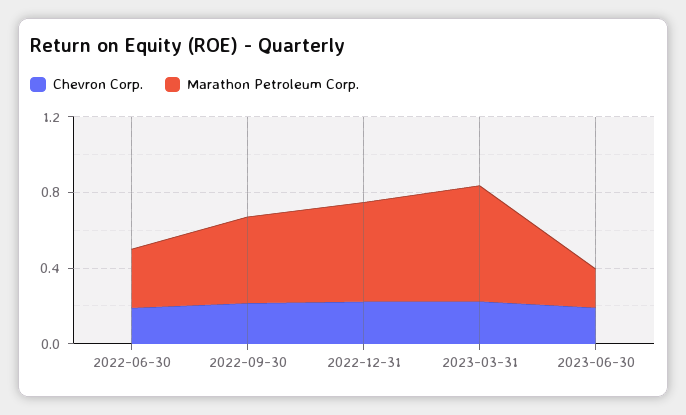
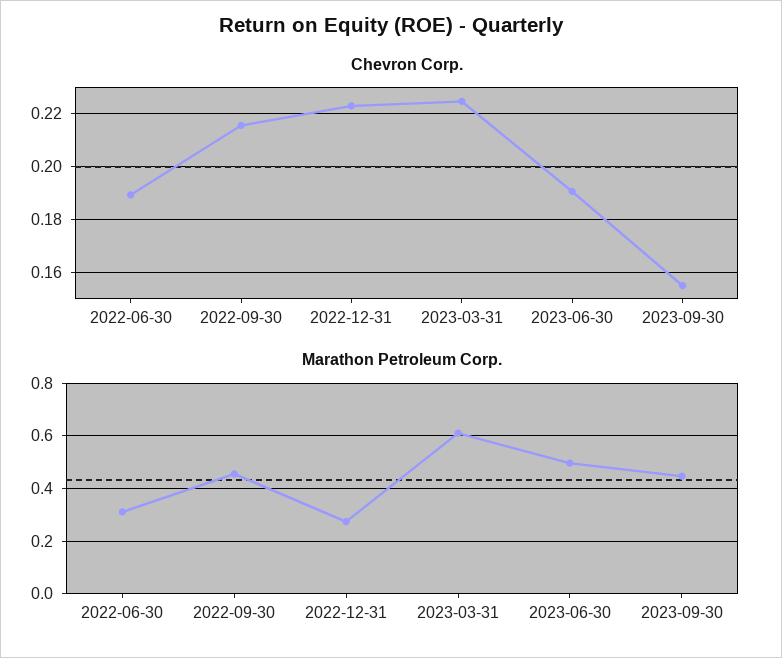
Marathon Petroleum Corp., 2022-12-31: 0.5 -> 0.275
Marathon Petroleum Corp., 2023-06-30: 0.2 -> 0.5
Chevron Corp., 2023-09-30: none -> 0.155
Marathon Petroleum Corp., 2023-09-30: none -> 0.45

